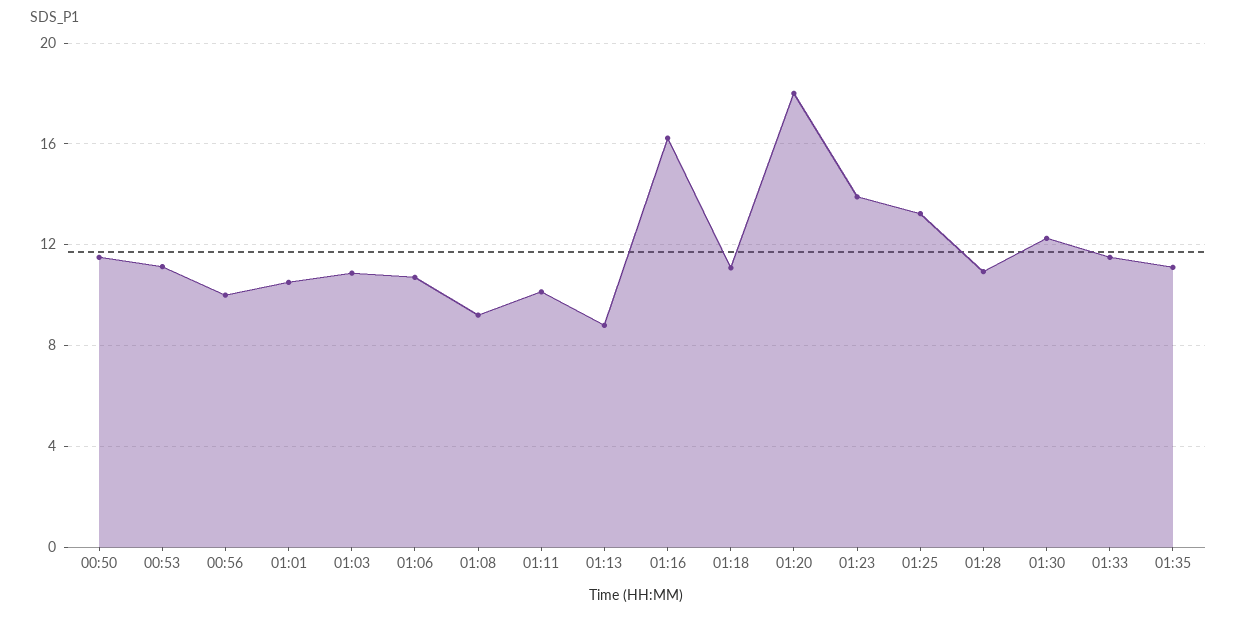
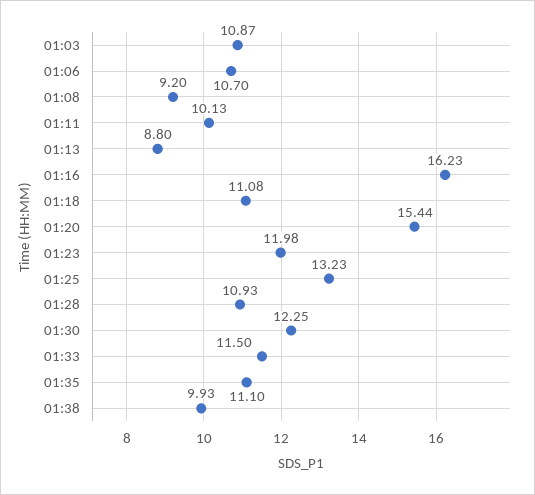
00:50: 11.5 -> none
00:53: 11 -> none
00:56: 10 -> none
01:01: 10.5 -> none
01:20: 18 -> 15.44
01:23: 14 -> 11.98
01:38: none -> 9.93

